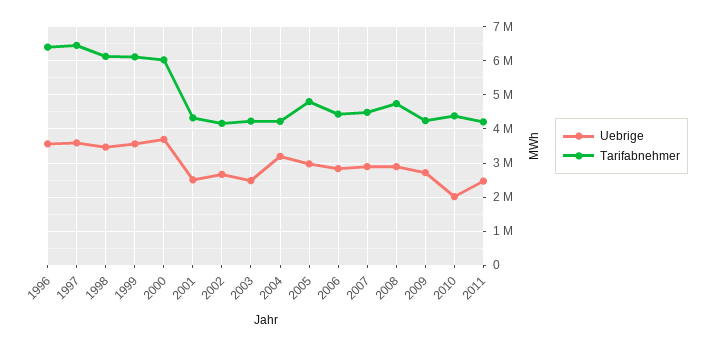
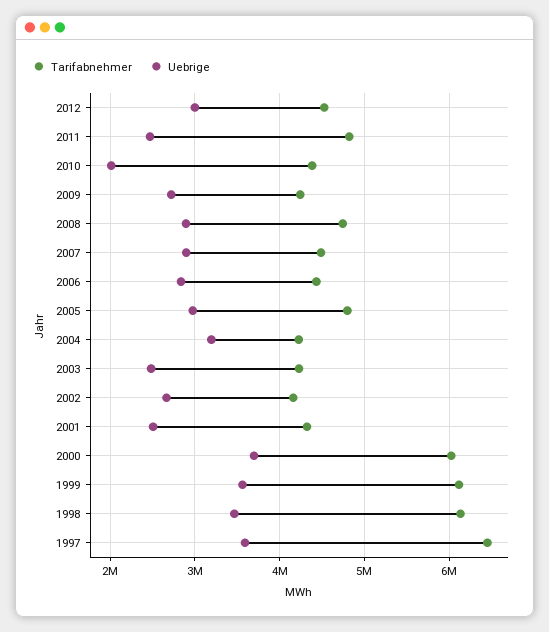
Uebrige, 1996: 3600000 -> none
Tarifabnehmer, 1996: 6400000 -> none
Tarifabnehmer, 2011: 4200000 -> 4800000
Tarifabnehmer, 2012: none -> 4500000
Uebrige, 2012: none -> 3000000

